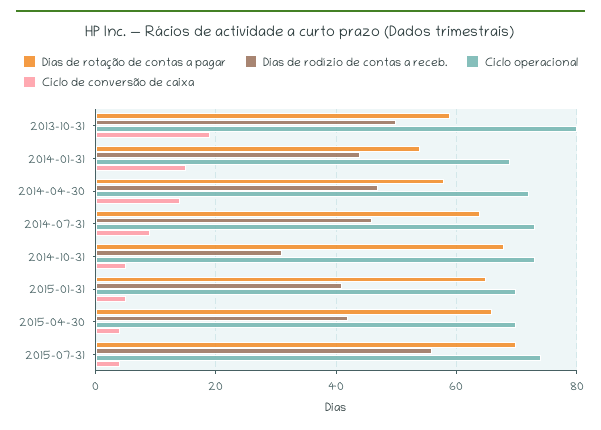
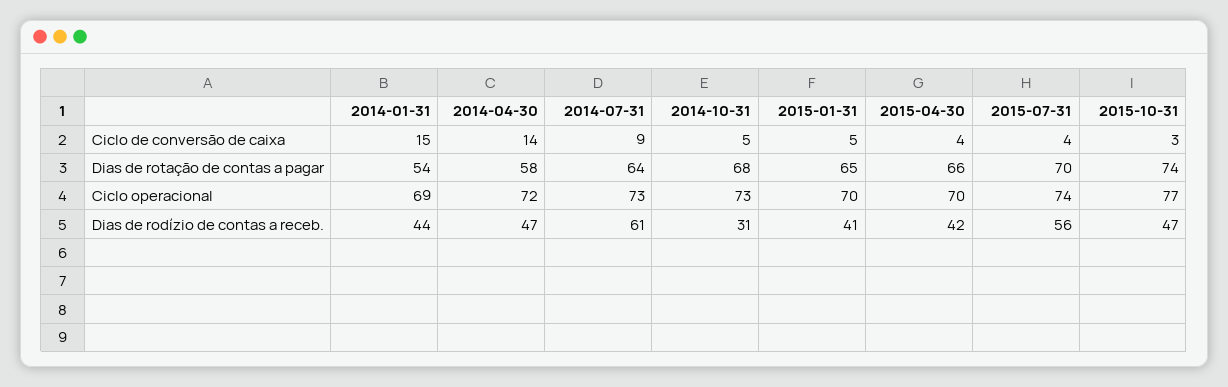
Dias de rotação de contas a pagar, 2013-10-31: 60 -> none
Dias de rodízio de contas a receb., 2013-10-31: 50 -> none
Ciclo operacional, 2013-10-31: 80 -> none
Ciclo de conversão de caixa, 2013-10-31: 20 -> none
Dias de rodízio de contas a receb., 2014-07-31: 45 -> 61
Ciclo de conversão de caixa, 2015-10-31: none -> 3
Dias de rotação de contas a pagar, 2015-10-31: none -> 74
Ciclo operacional, 2015-10-31: none -> 77
Dias de rodízio de contas a receb., 2015-10-31: none -> 47

